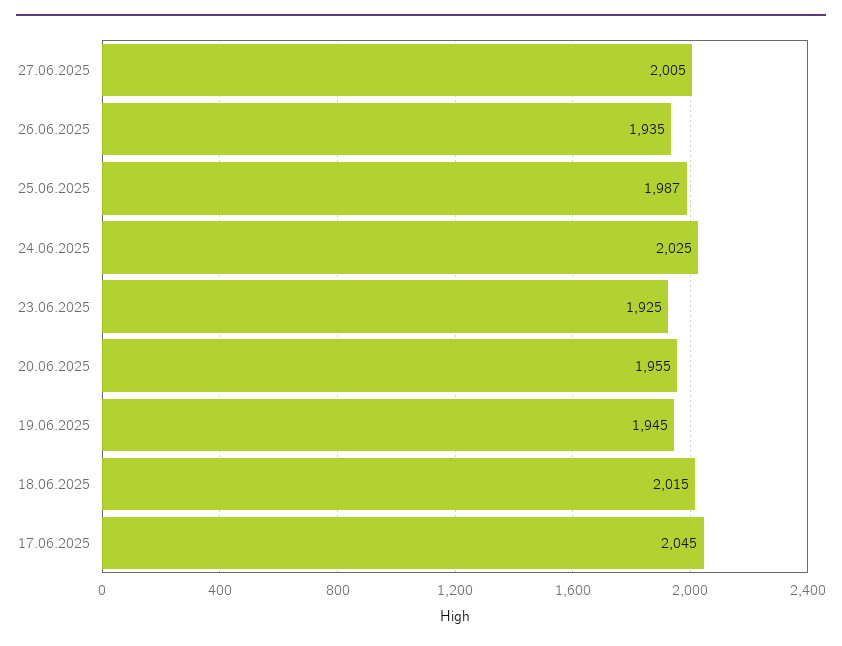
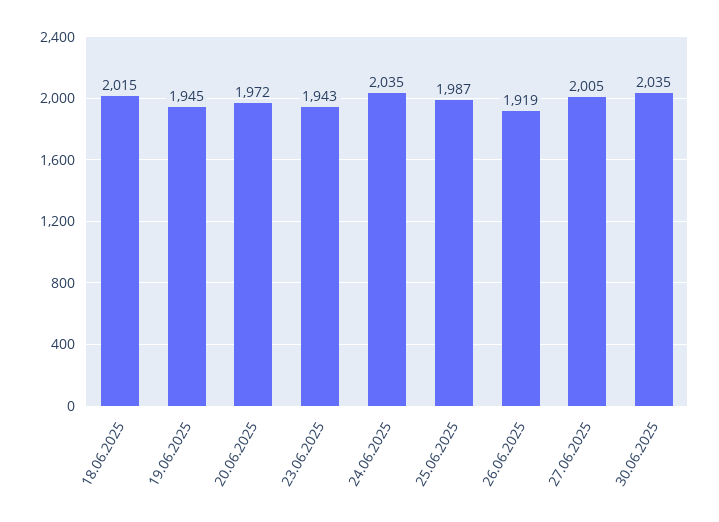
26.06.2025: 1935 -> 1919
24.06.2025: 2025 -> 2035
23.06.2025: 1925 -> 1943
20.06.2025: 1955 -> 1972
17.06.2025: 2045 -> none
30.06.2025: none -> 2035

